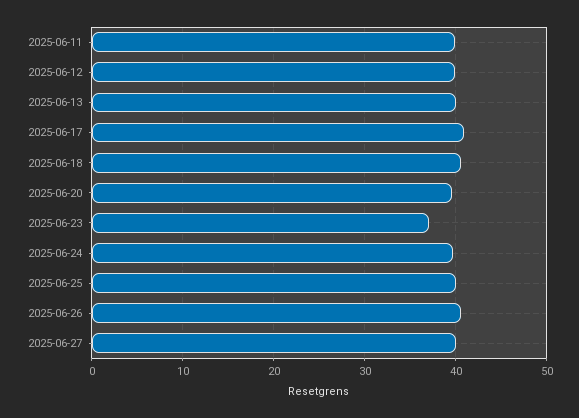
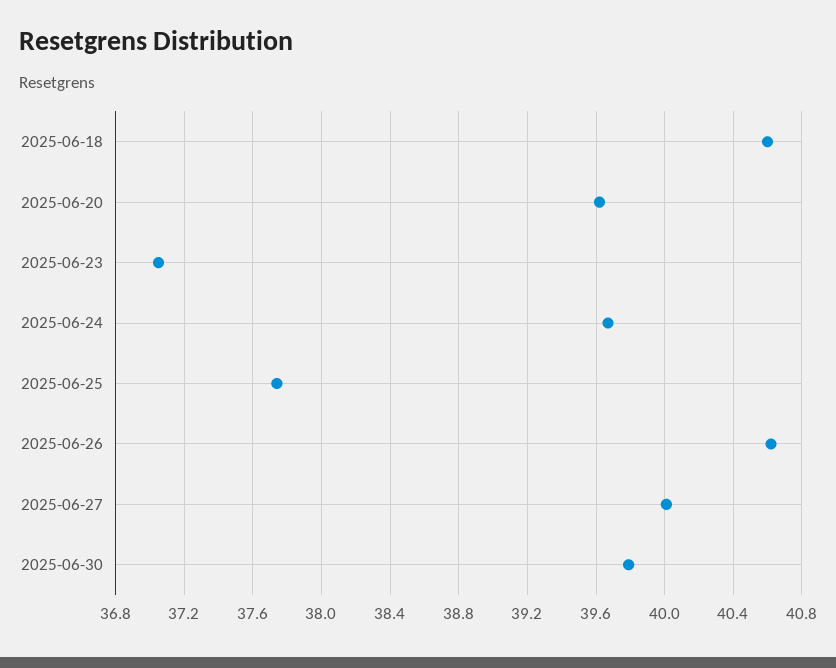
2025-06-11: 40 -> none
2025-06-12: 40 -> none
2025-06-13: 40 -> none
2025-06-17: 41 -> none
2025-06-25: 40 -> 37.75
2025-06-30: none -> 39.8

